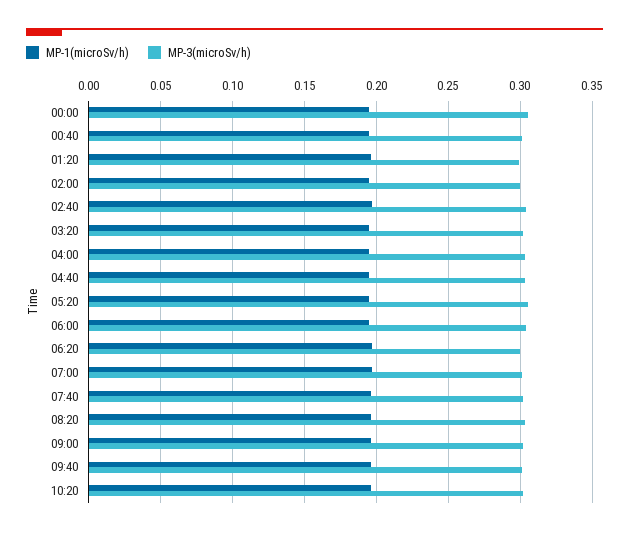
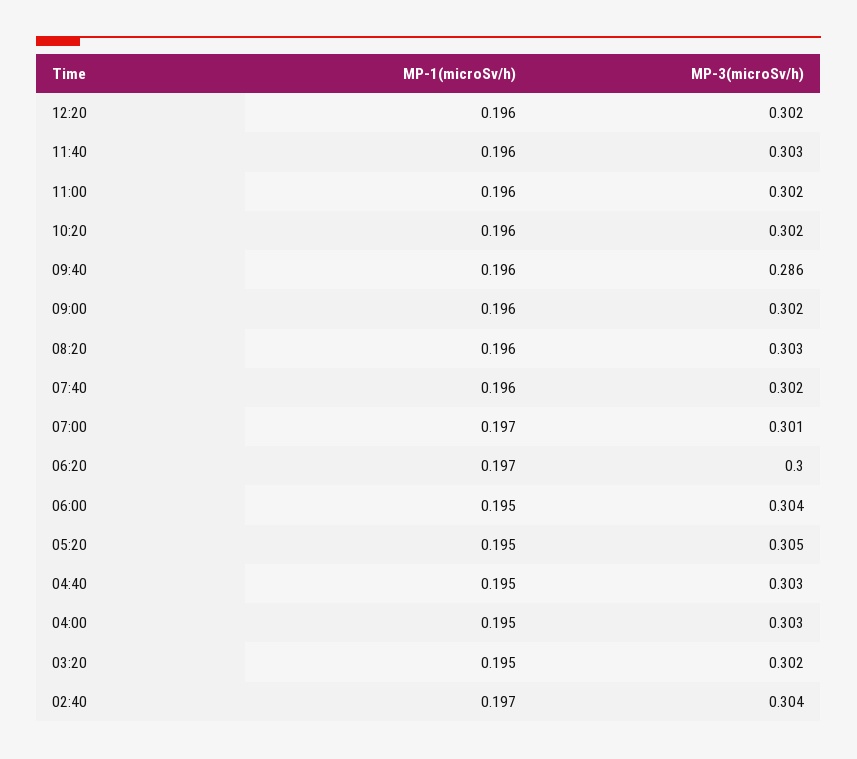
MP-1(microSv/h), 00:00: 0.195 -> none
MP-3(microSv/h), 00:00: 0.305 -> none
MP-1(microSv/h), 00:40: 0.195 -> none
MP-3(microSv/h), 00:40: 0.3 -> none
MP-1(microSv/h), 01:20: 0.195 -> none
MP-3(microSv/h), 01:20: 0.3 -> none
MP-1(microSv/h), 02:00: 0.195 -> none
MP-3(microSv/h), 02:00: 0.3 -> none
MP-3(microSv/h), 09:40: 0.3 -> 0.286
MP-1(microSv/h), 12:20: none -> 0.196
MP-3(microSv/h), 12:20: none -> 0.302
MP-1(microSv/h), 11:40: none -> 0.196
MP-3(microSv/h), 11:40: none -> 0.303
MP-1(microSv/h), 11:00: none -> 0.196
MP-3(microSv/h), 11:00: none -> 0.302

